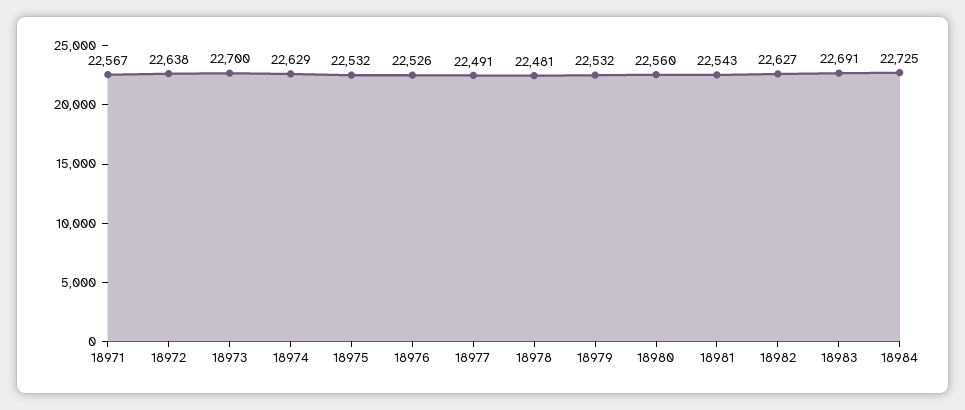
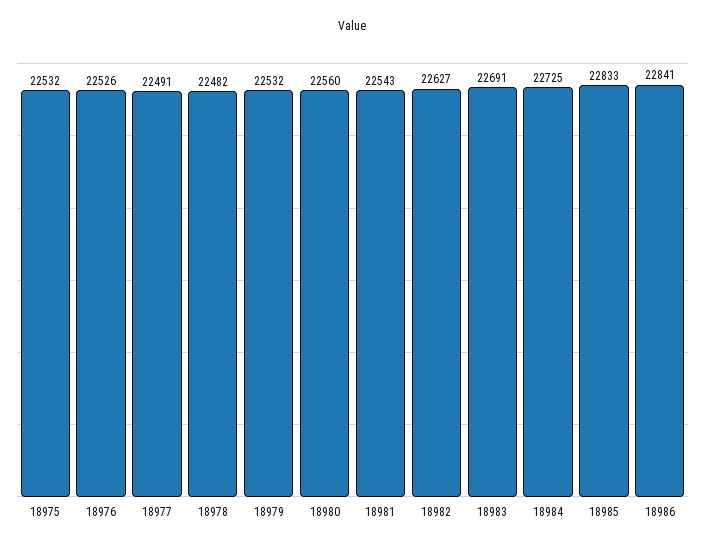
18971: 22567 -> none
18972: 22638 -> none
18973: 22700 -> none
18974: 22629 -> none
18978: 22481 -> 22482
18985: none -> 22833
18986: none -> 22841

